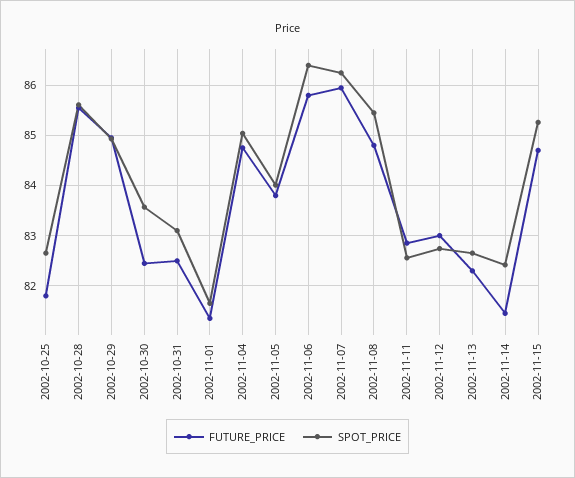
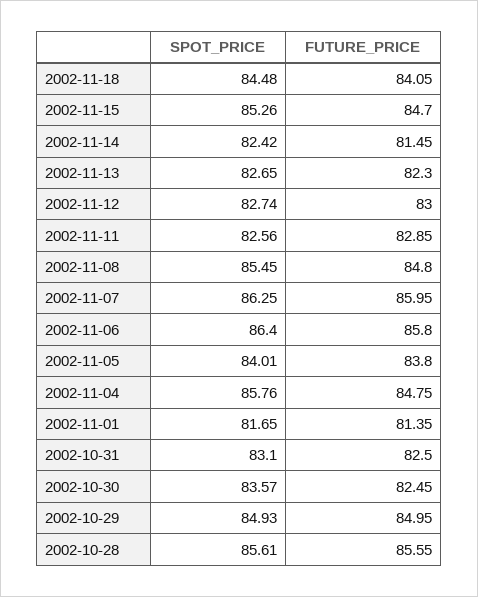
FUTURE_PRICE, 2002-10-25: 81.8 -> none
SPOT_PRICE, 2002-10-25: 82.6 -> none
SPOT_PRICE, 2002-11-04: 85 -> 85.76
SPOT_PRICE, 2002-11-18: none -> 84.48
FUTURE_PRICE, 2002-11-18: none -> 84.05

